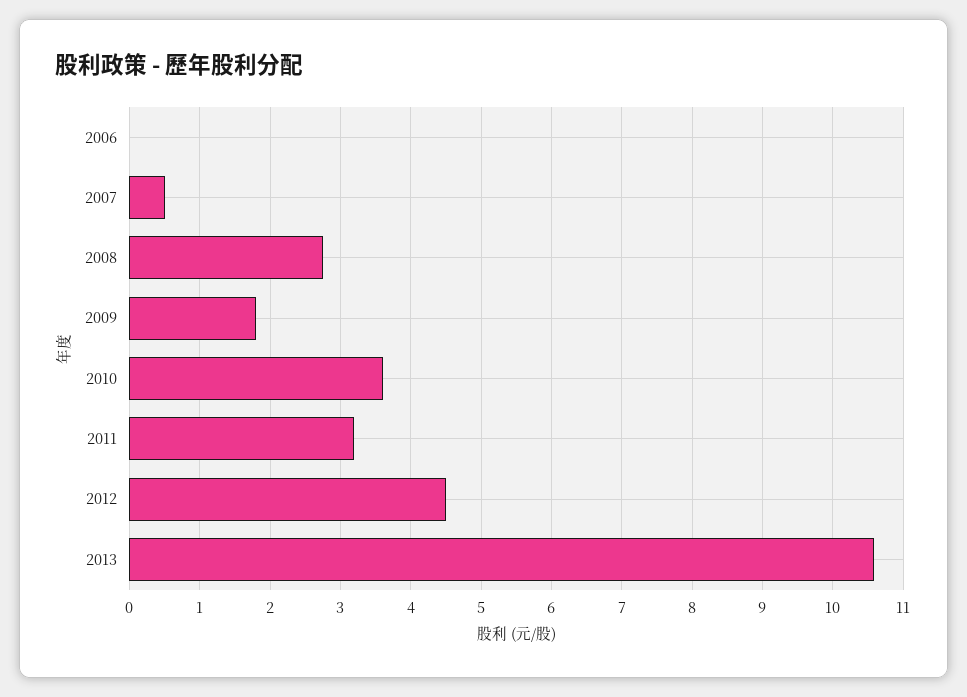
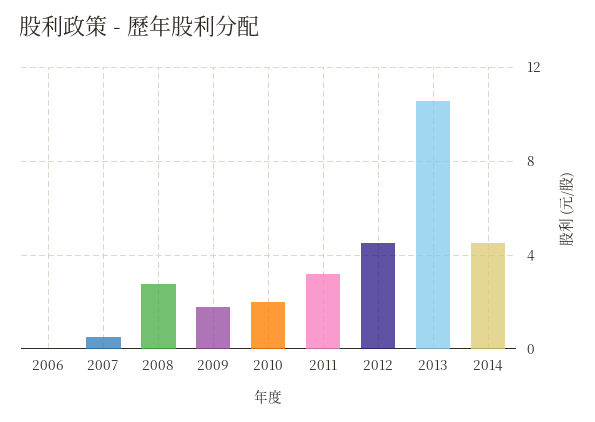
2010: 3.6 -> 2
2014: none -> 4.5

